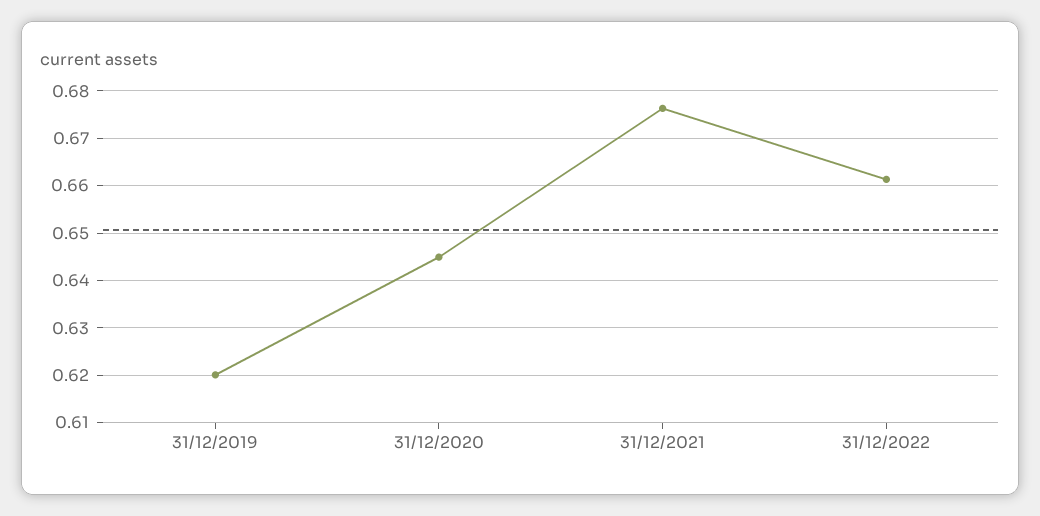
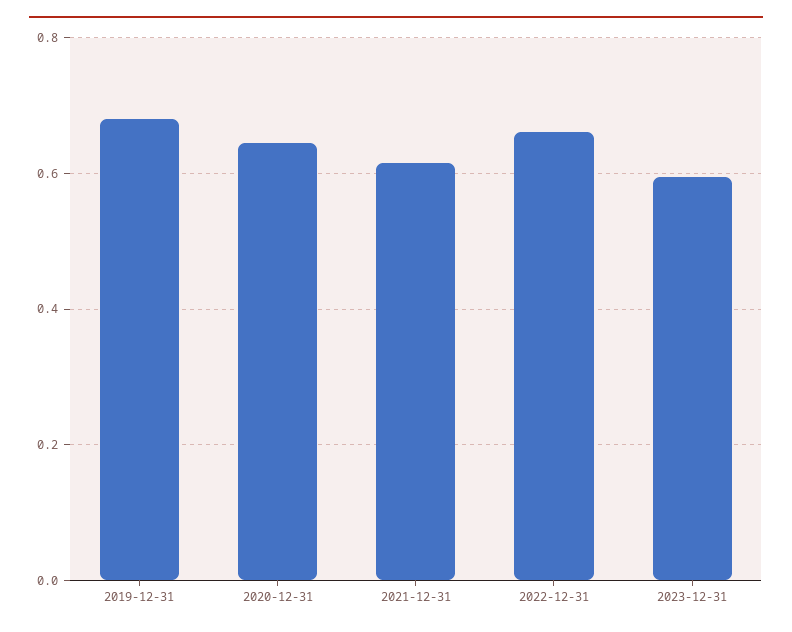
31/12/2019: 0.62 -> 0.68
31/12/2021: 0.676 -> 0.62
2023-12-31: none -> 0.6

